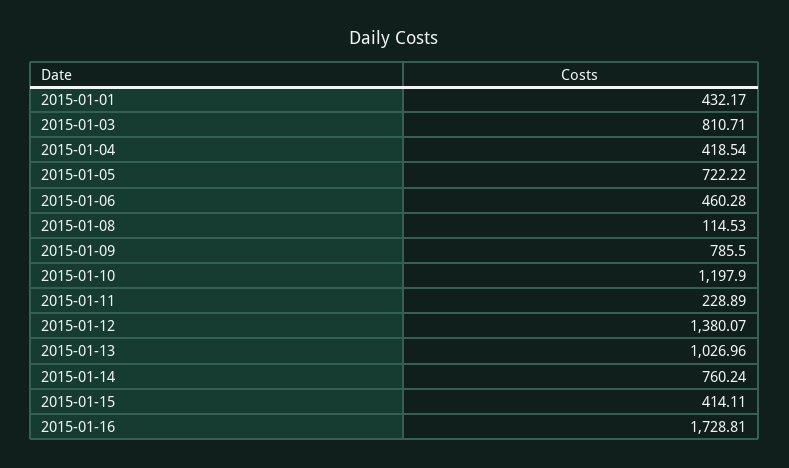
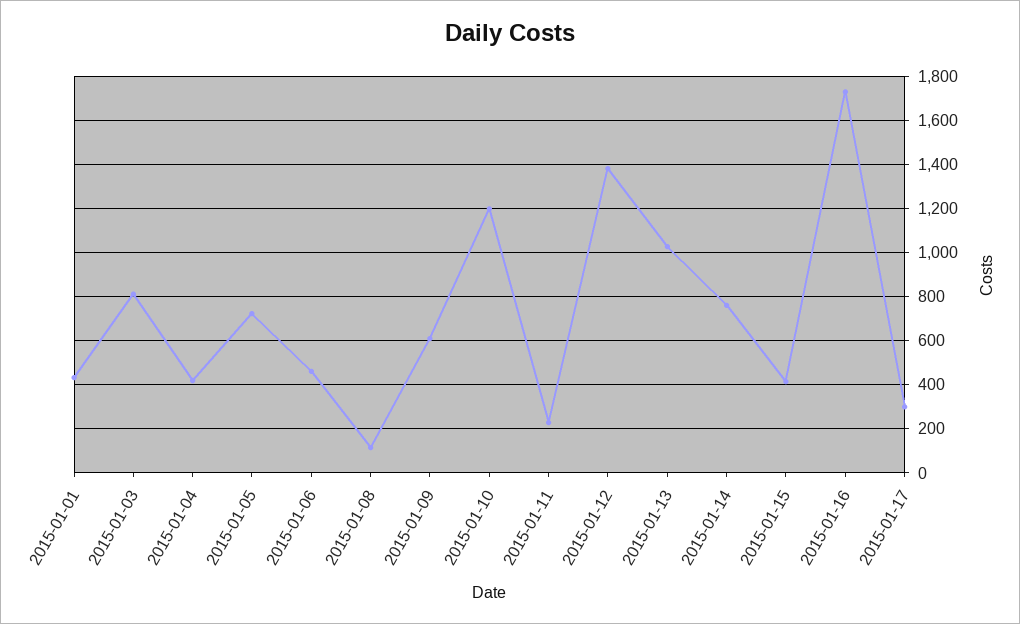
2015-01-09: 785.5 -> 600
2015-01-17: none -> 300

